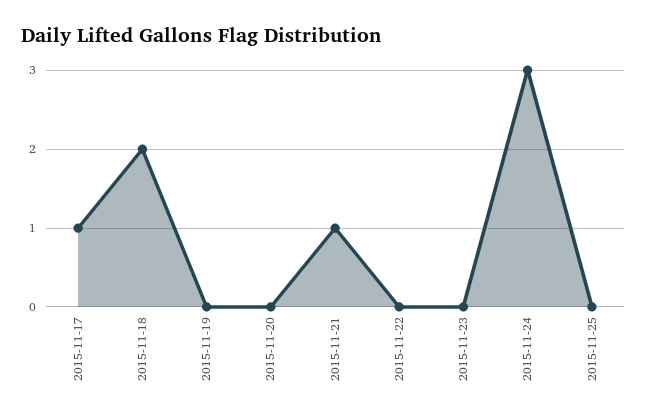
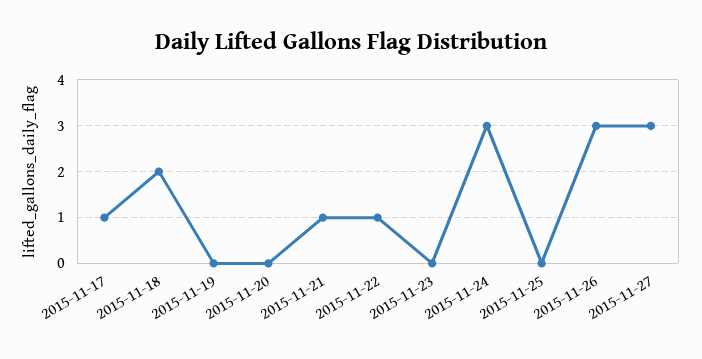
2015-11-22: 0 -> 1
2015-11-26: none -> 3
2015-11-27: none -> 3

